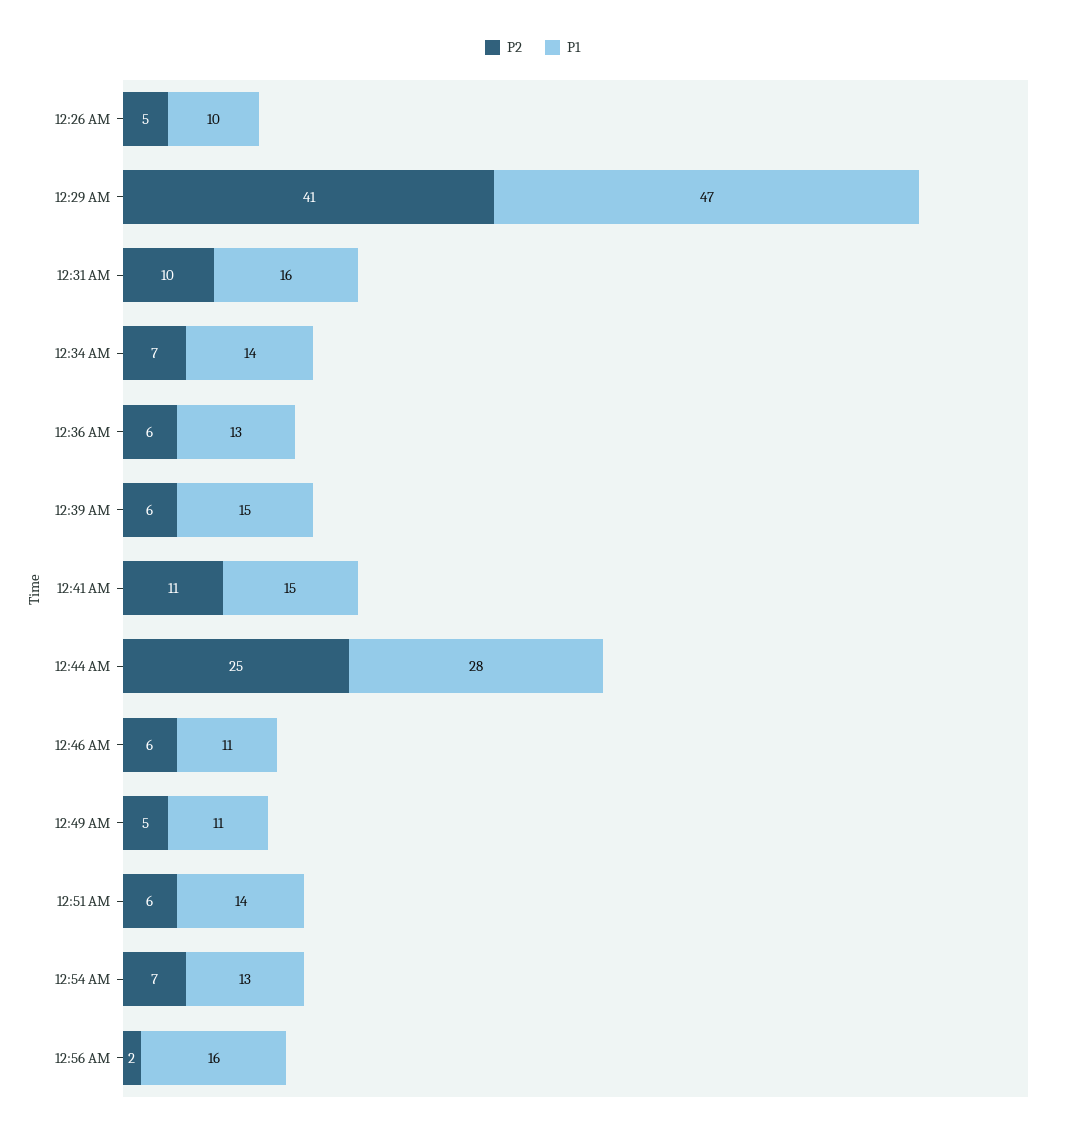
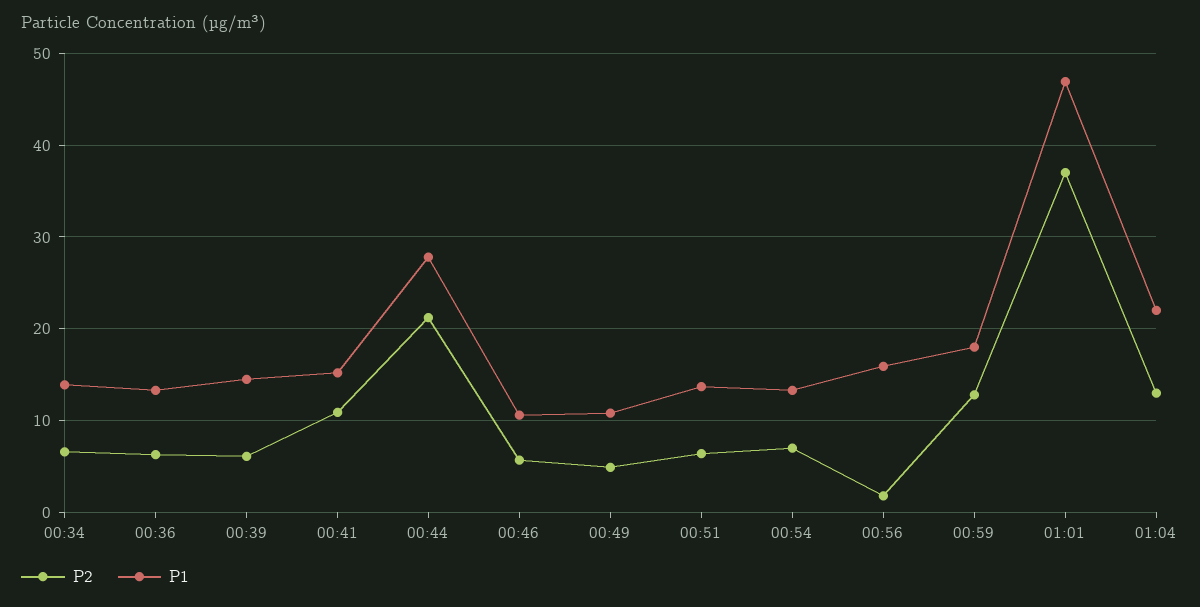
P2, 12:26 AM: 5 -> none
P1, 12:26 AM: 10 -> none
P2, 12:29 AM: 41 -> none
P1, 12:29 AM: 47 -> none
P2, 12:31 AM: 10 -> none
P1, 12:31 AM: 16 -> none
P2, 12:44 AM: 25 -> 21
P2, 00:59: none -> 13
P1, 00:59: none -> 18
P2, 01:01: none -> 37
P1, 01:01: none -> 47
P2, 01:04: none -> 13
P1, 01:04: none -> 22

